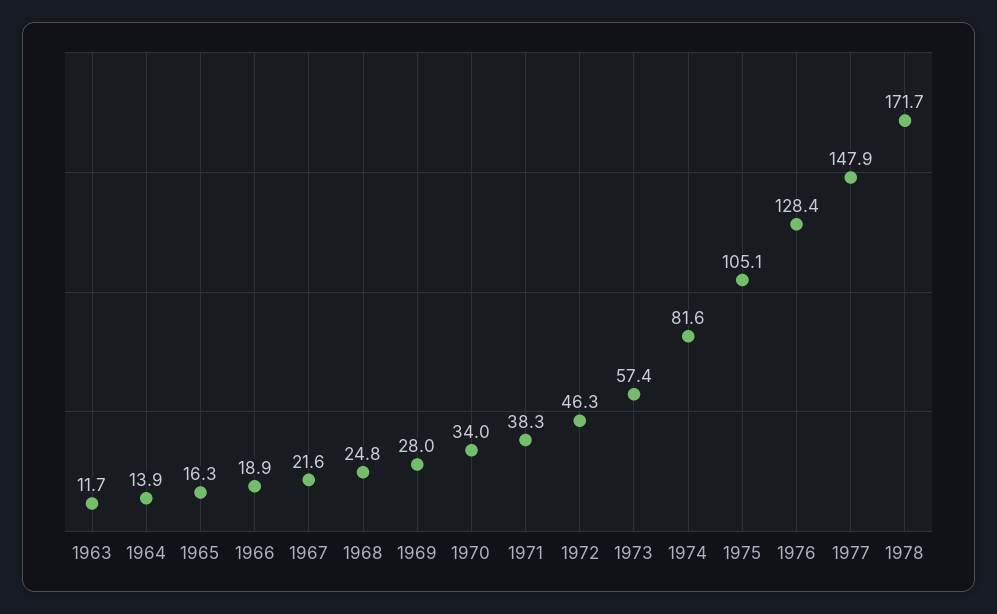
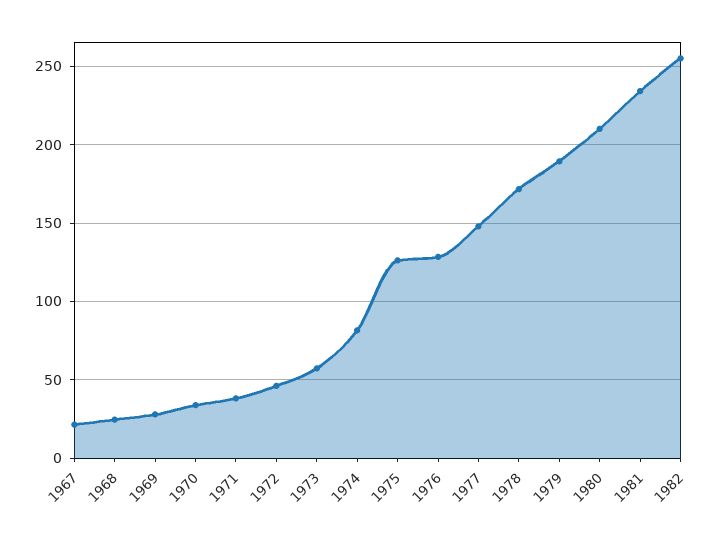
1963: 11.7 -> none
1964: 13.9 -> none
1965: 16.3 -> none
1966: 18.9 -> none
1975: 105.1 -> 125
1979: none -> 190
1980: none -> 210
1981: none -> 235
1982: none -> 255

